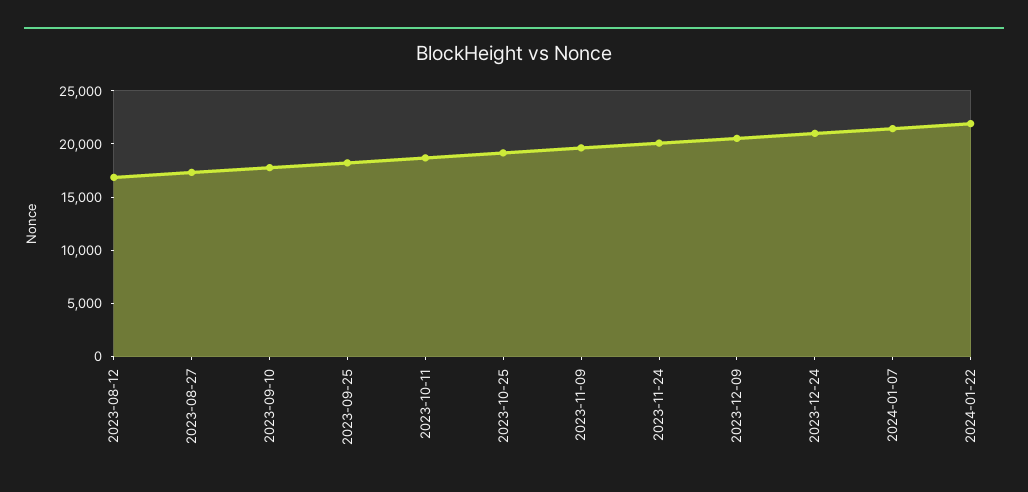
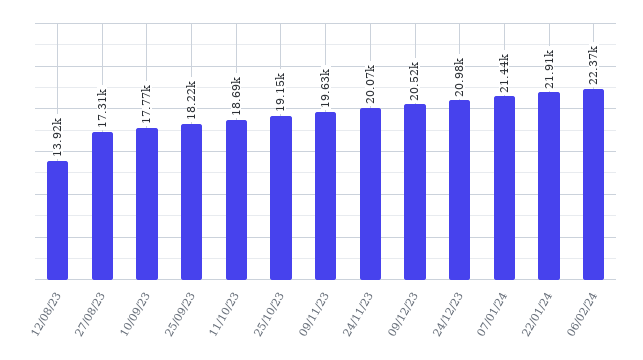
2023-08-12: 17000 -> 13920
06/02/24: none -> 22370

